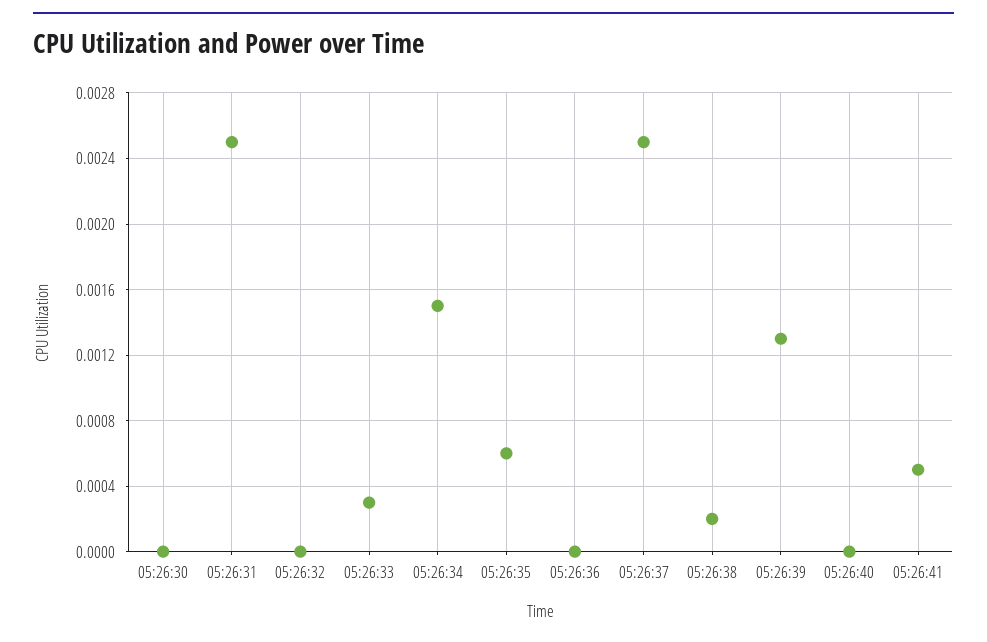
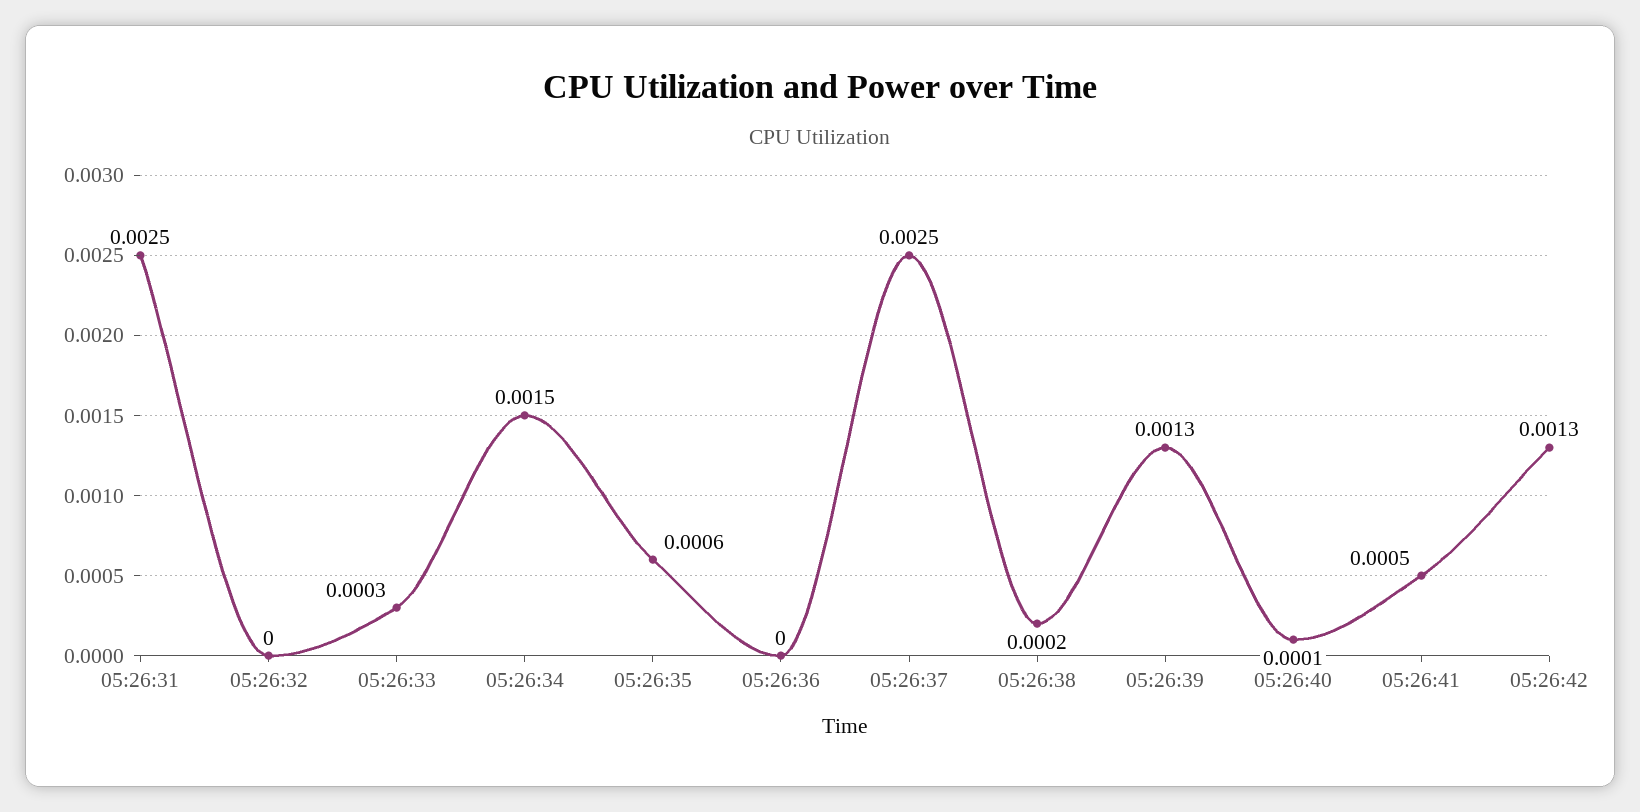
05:26:30: 0 -> none
05:26:40: 0 -> 0.0001
05:26:42: none -> 0.0013

